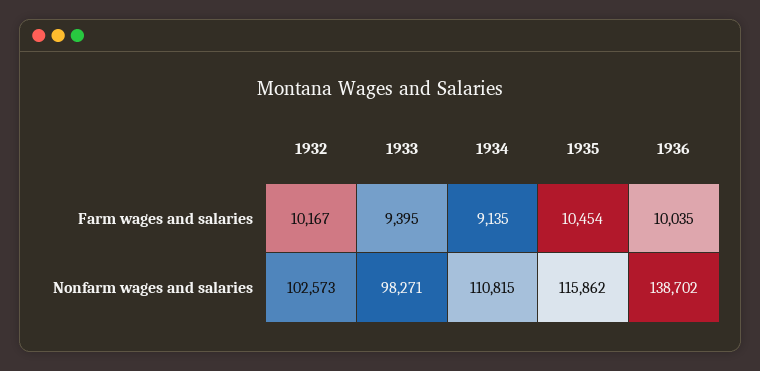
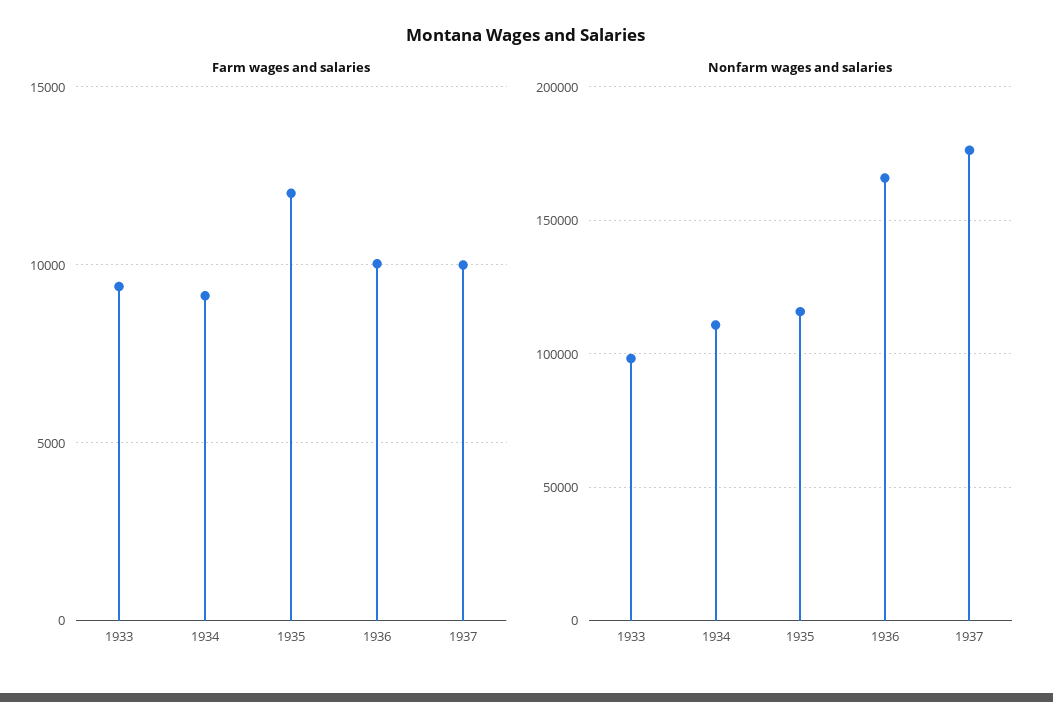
Farm wages and salaries, 1932: 10167 -> none
Farm wages and salaries, 1935: 10454 -> 12000
Nonfarm wages and salaries, 1932: 102573 -> none
Nonfarm wages and salaries, 1936: 138702 -> 165000
Farm wages and salaries, 1937: none -> 10000
Nonfarm wages and salaries, 1937: none -> 175000

